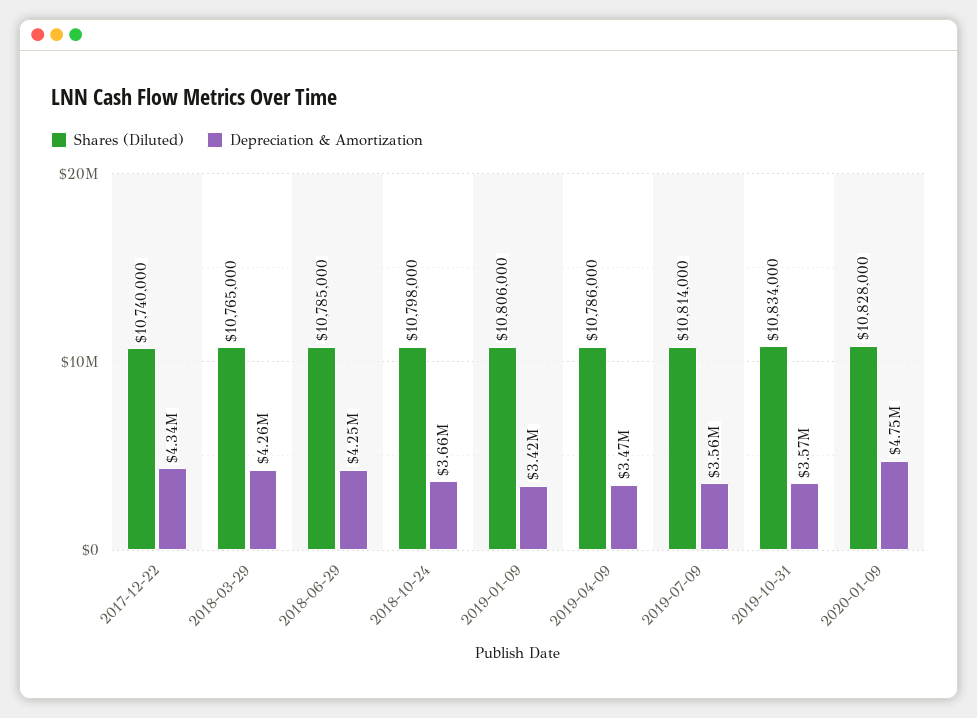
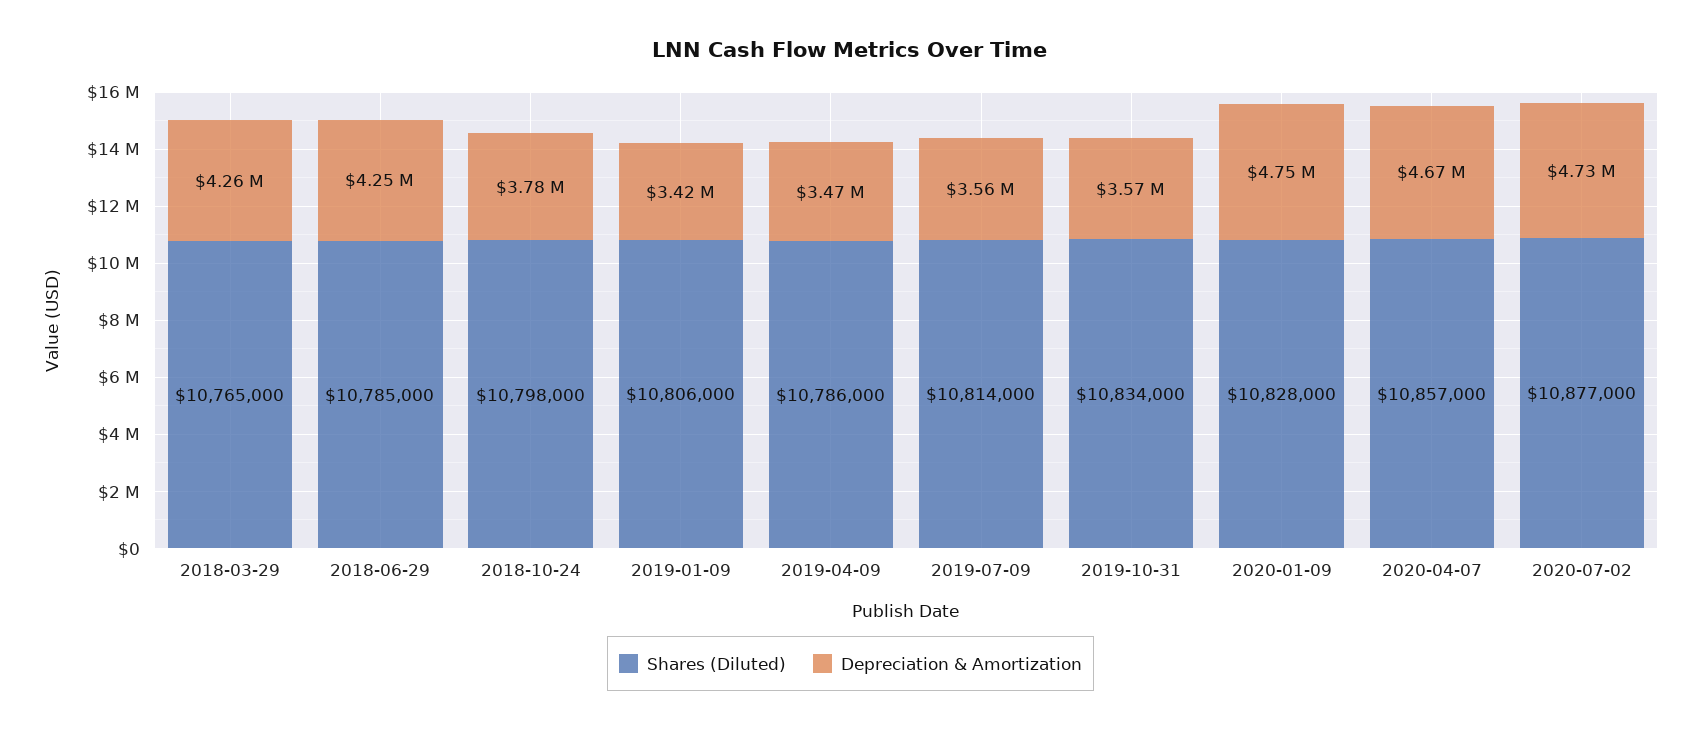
Shares (Diluted), 2017-12-22: 10740000 -> none
Depreciation & Amortization, 2017-12-22: 4340000 -> none
Depreciation & Amortization, 2018-10-24: 3660000 -> 3780000
Shares (Diluted), 2020-04-07: none -> 10857000
Depreciation & Amortization, 2020-04-07: none -> 4670000
Shares (Diluted), 2020-07-02: none -> 10877000
Depreciation & Amortization, 2020-07-02: none -> 4730000

